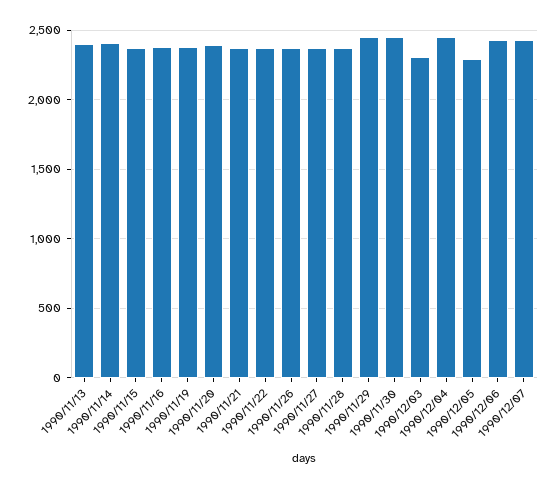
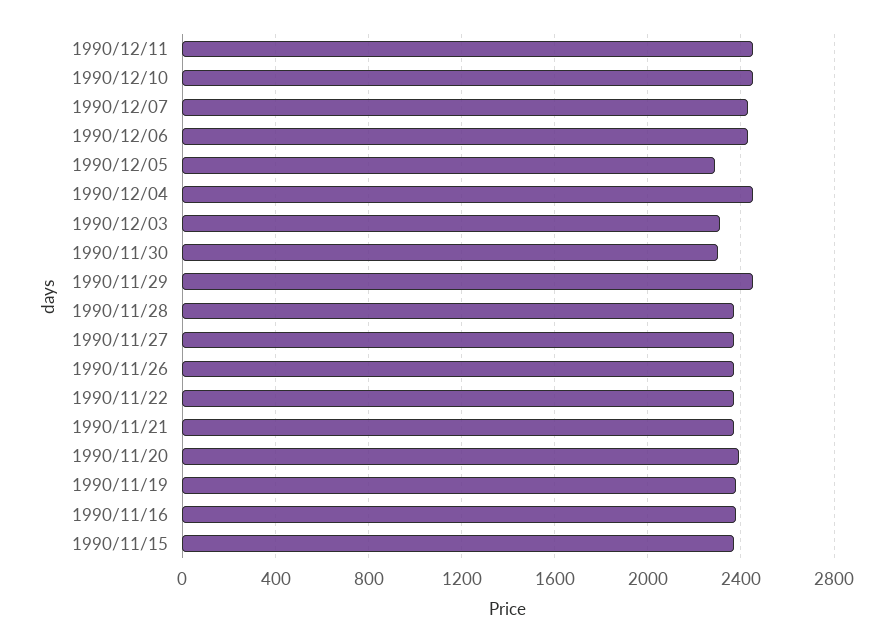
1990/11/13: 2400 -> none
1990/11/14: 2400 -> none
1990/11/30: 2450 -> 2300
1990/12/11: none -> 2450
1990/12/10: none -> 2450

